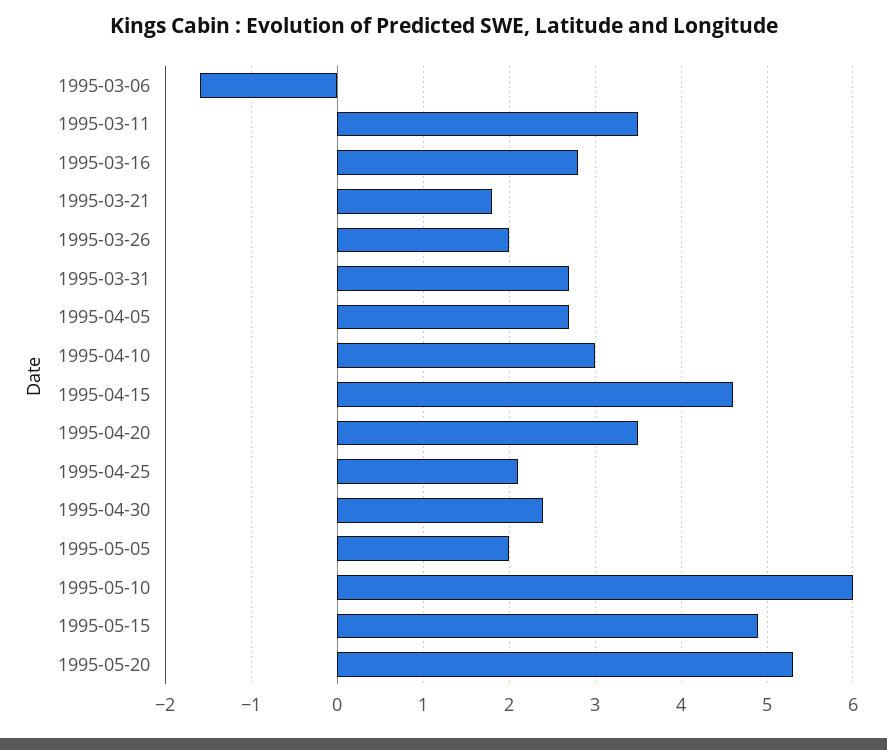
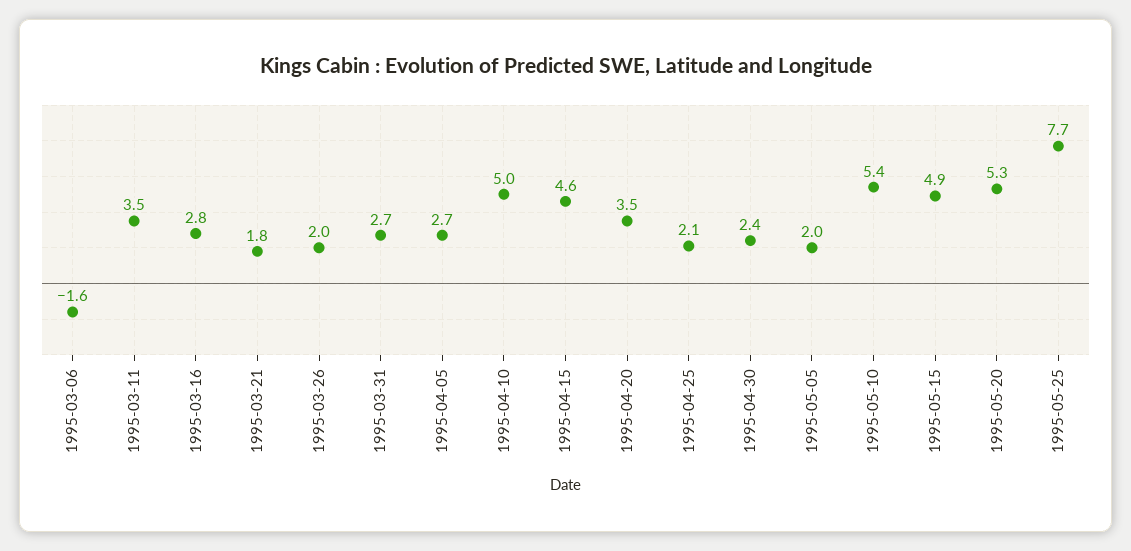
1995-04-10: 3 -> 5
1995-05-10: 6 -> 5.4
1995-05-25: none -> 7.7

